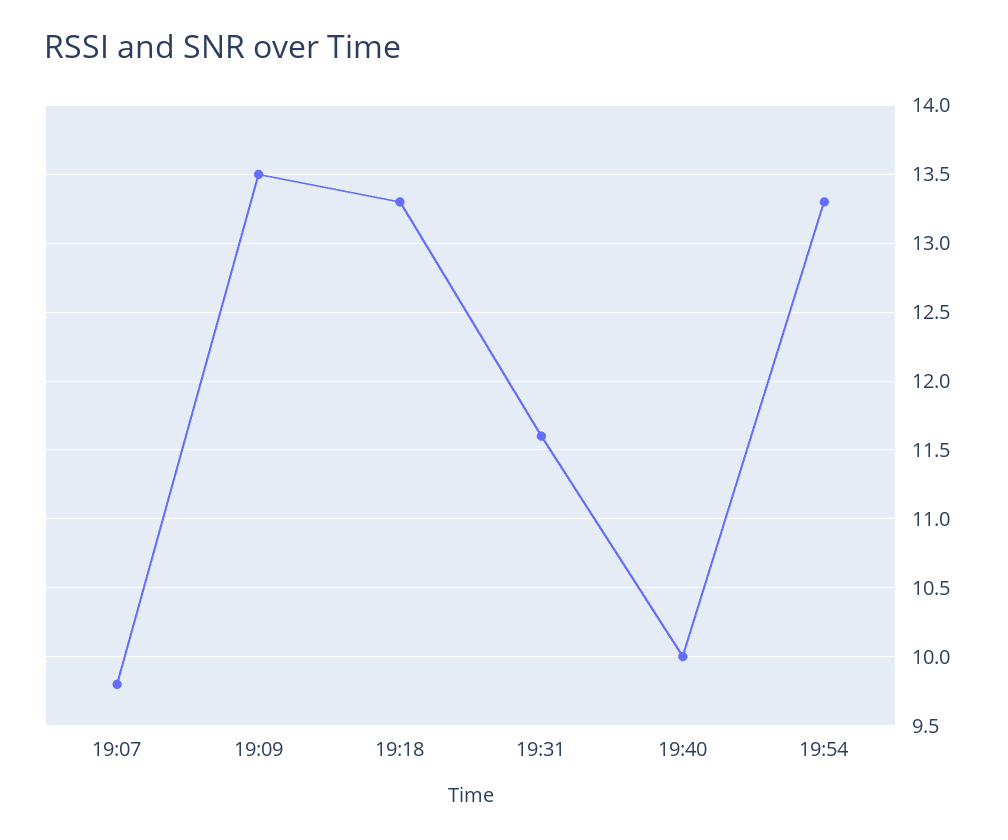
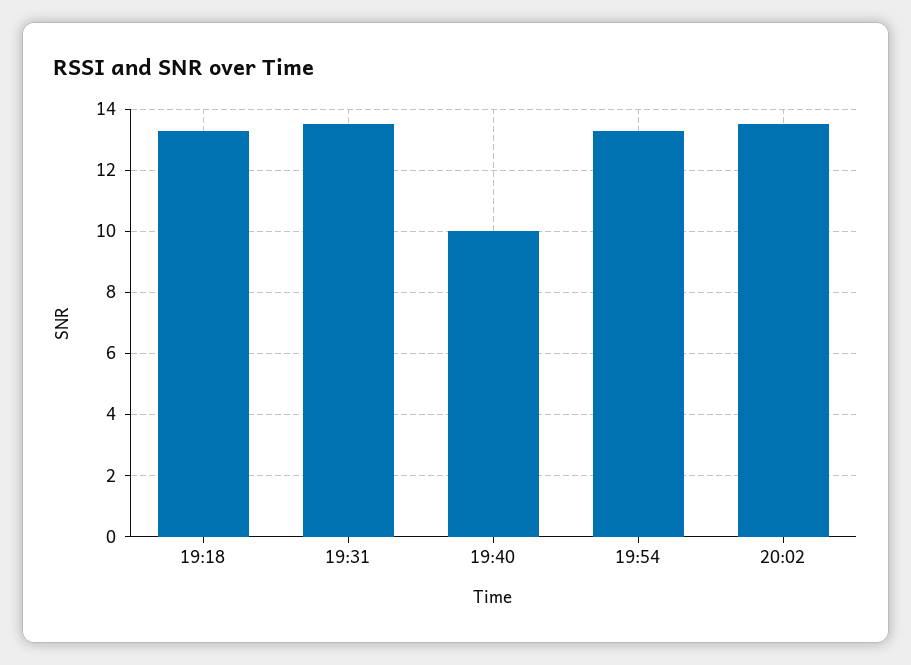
19:07: 9.8 -> none
19:09: 13.5 -> none
19:31: 11.6 -> 13.5
20:02: none -> 13.5

